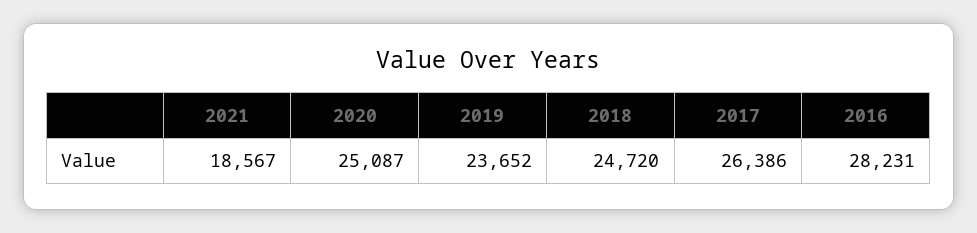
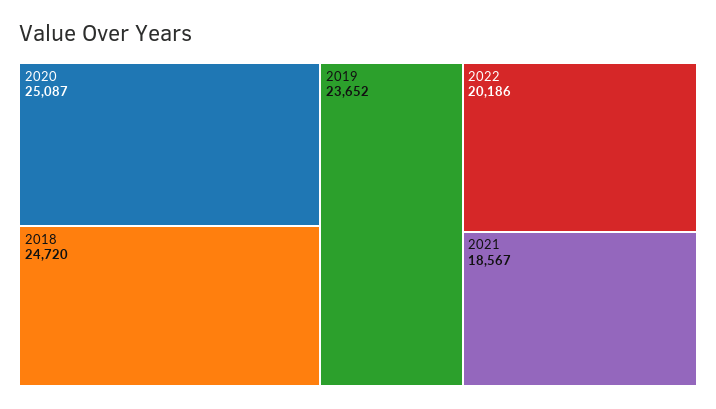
2017: 26386 -> none
2016: 28231 -> none
2022: none -> 20186

